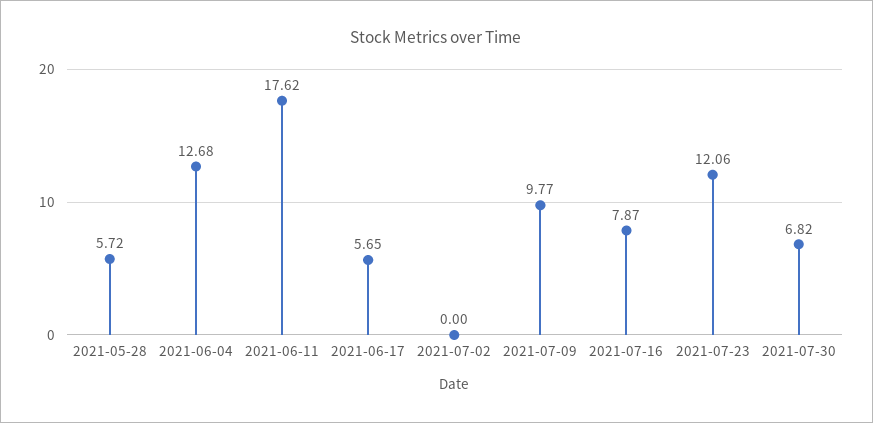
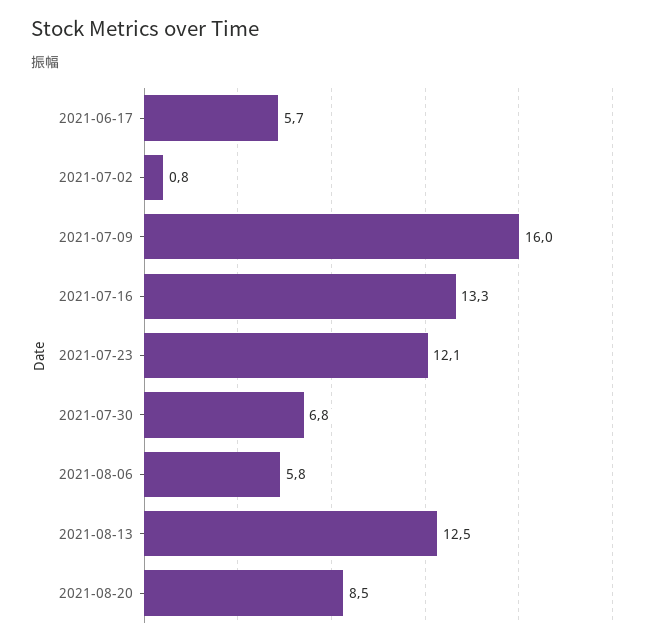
2021-05-28: 5.72 -> none
2021-06-04: 12.68 -> none
2021-06-11: 17.62 -> none
2021-07-02: 0 -> 0.8
2021-07-09: 9.77 -> 16
2021-07-16: 7.87 -> 13.3
2021-08-06: none -> 5.8
2021-08-13: none -> 12.5
2021-08-20: none -> 8.5

